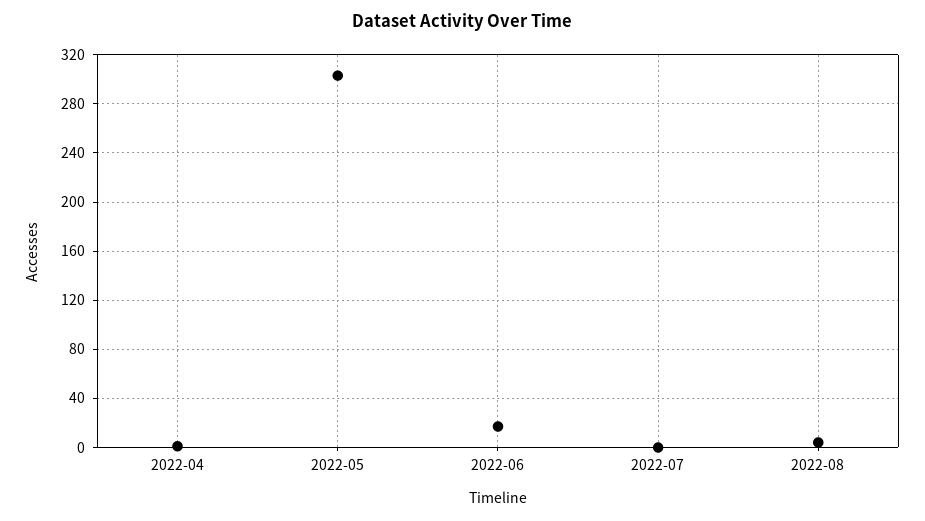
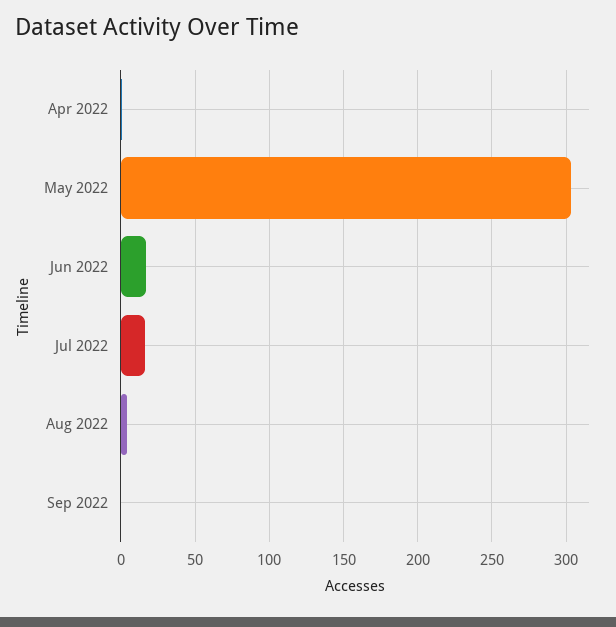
2022-07: 0 -> 15
Sep 2022: none -> 0

